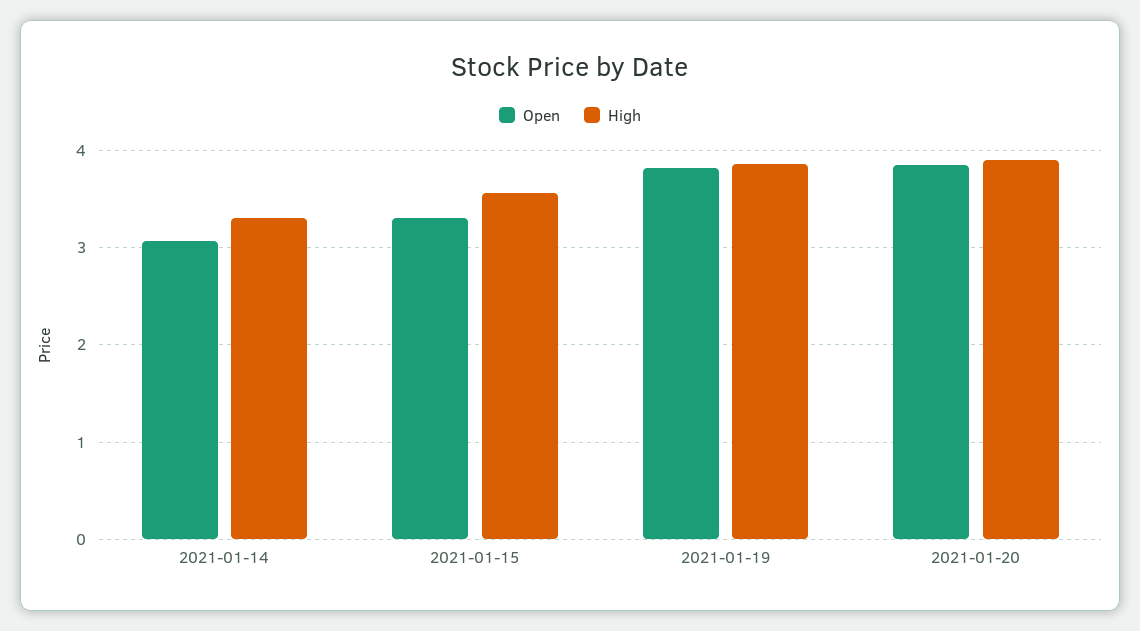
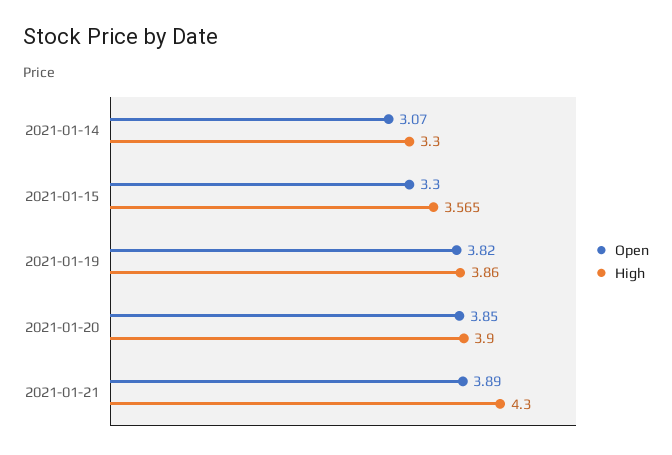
Open, 2021-01-21: none -> 3.89
High, 2021-01-21: none -> 4.3

